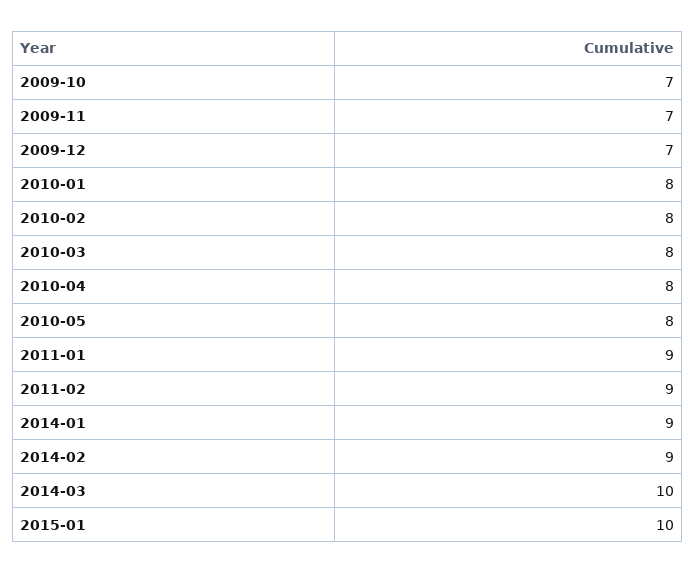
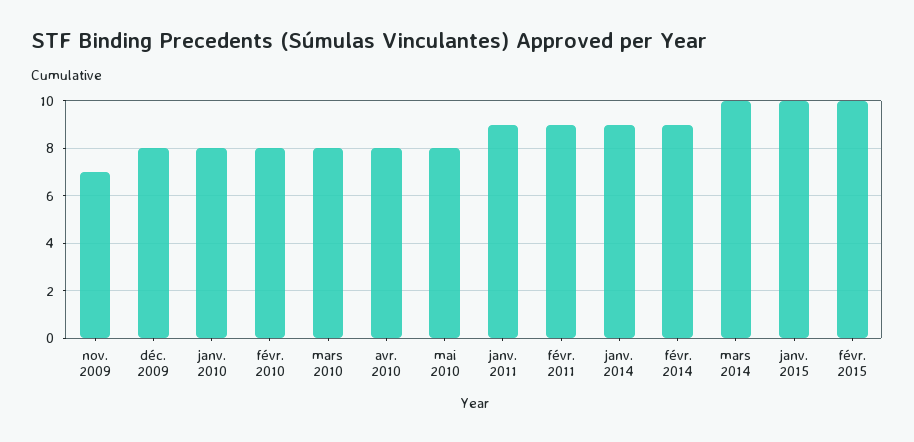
2009-10: 7 -> none
2009-12: 7 -> 8
févr. 2015: none -> 10

